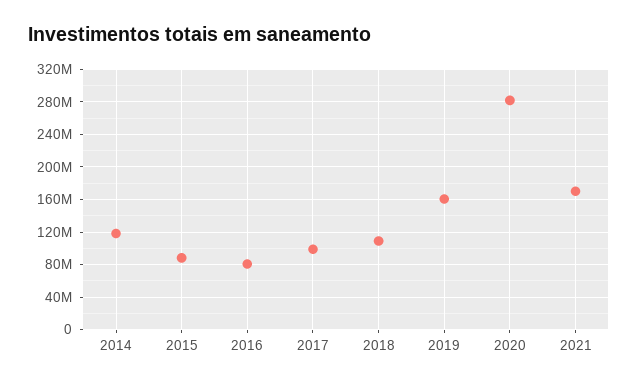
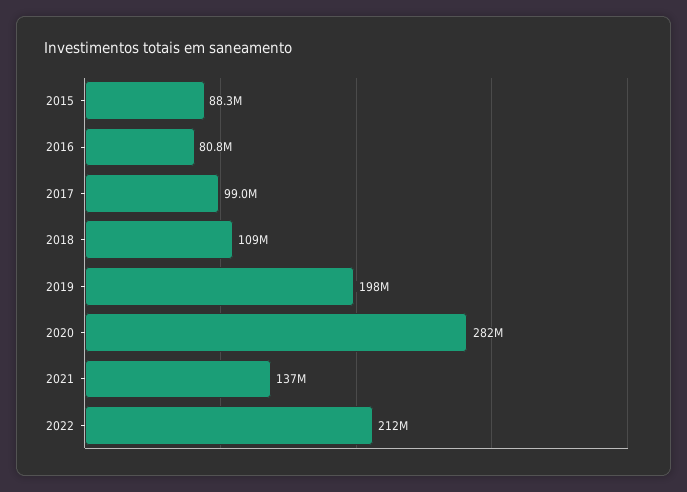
2014: 120000000 -> none
2019: 160000000 -> 198000000
2021: 170000000 -> 137000000
2022: none -> 212000000

